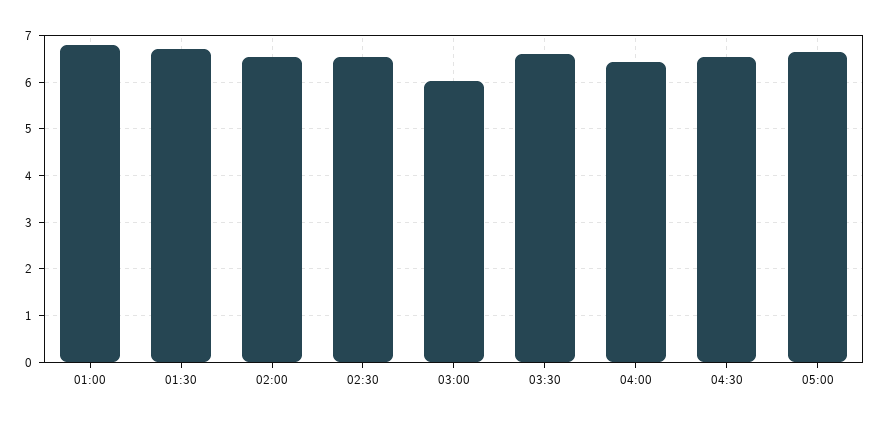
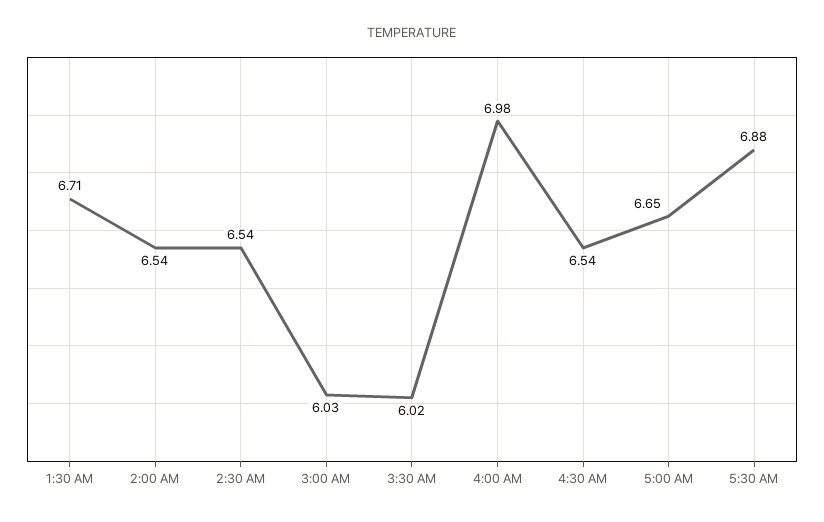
01:00: 6.8 -> none
03:30: 6.6 -> 6.02
04:00: 6.4 -> 6.98
5:30 AM: none -> 6.88

